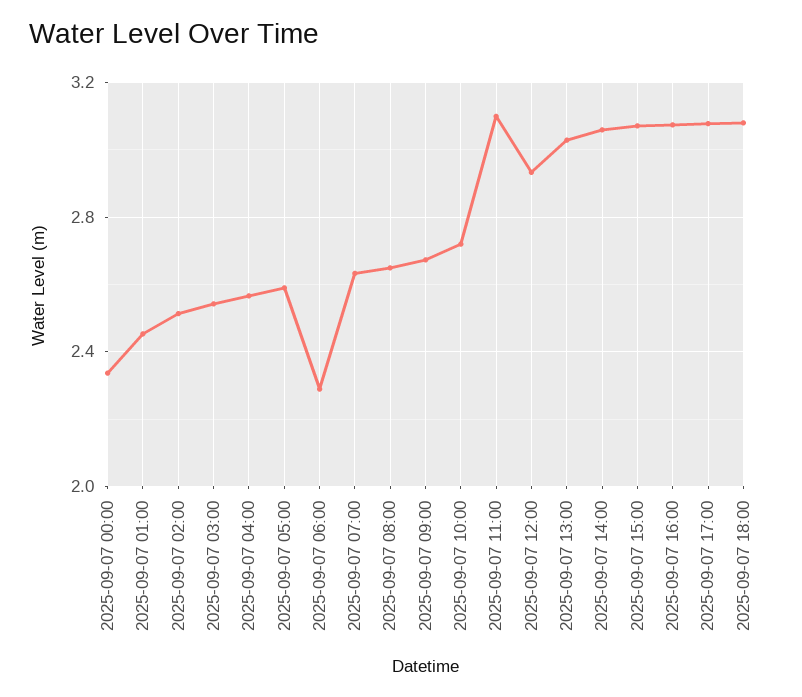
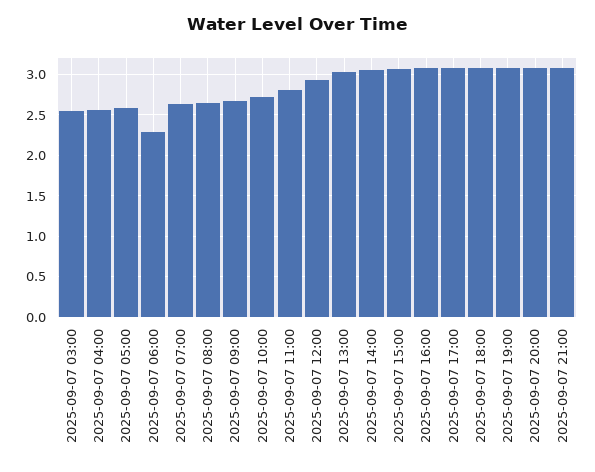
2025-09-07 00:00: 2.35 -> none
2025-09-07 01:00: 2.45 -> none
2025-09-07 02:00: 2.5 -> none
2025-09-07 11:00: 3.1 -> 2.8
2025-09-07 19:00: none -> 3.1
2025-09-07 20:00: none -> 3.1
2025-09-07 21:00: none -> 3.1

